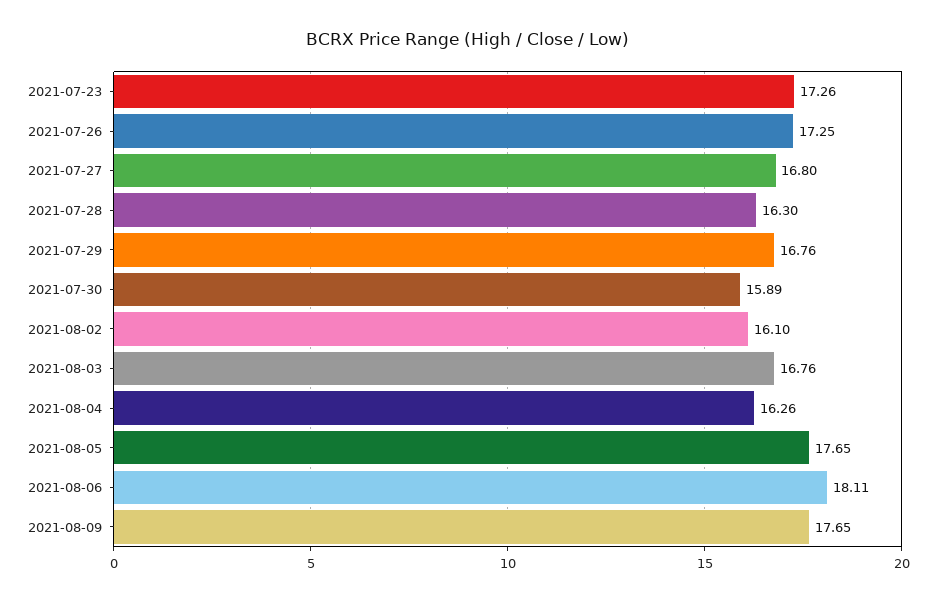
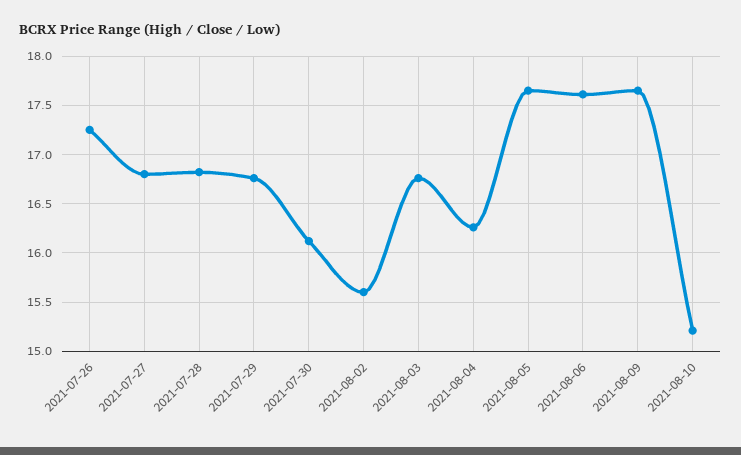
2021-07-23: 17.26 -> none
2021-07-28: 16.3 -> 16.8
2021-07-30: 15.89 -> 16.1
2021-08-02: 16.1 -> 15.6
2021-08-06: 18.11 -> 17.6
2021-08-10: none -> 15.2

